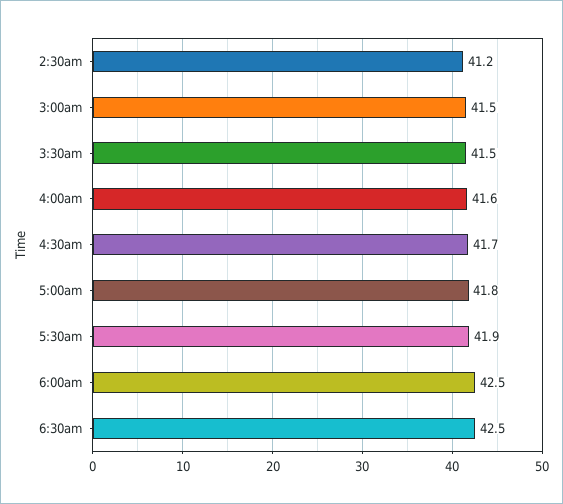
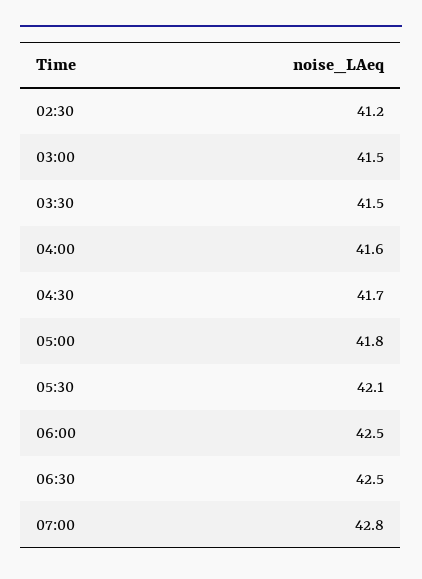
5:30am: 41.9 -> 42.1
07:00: none -> 42.8

